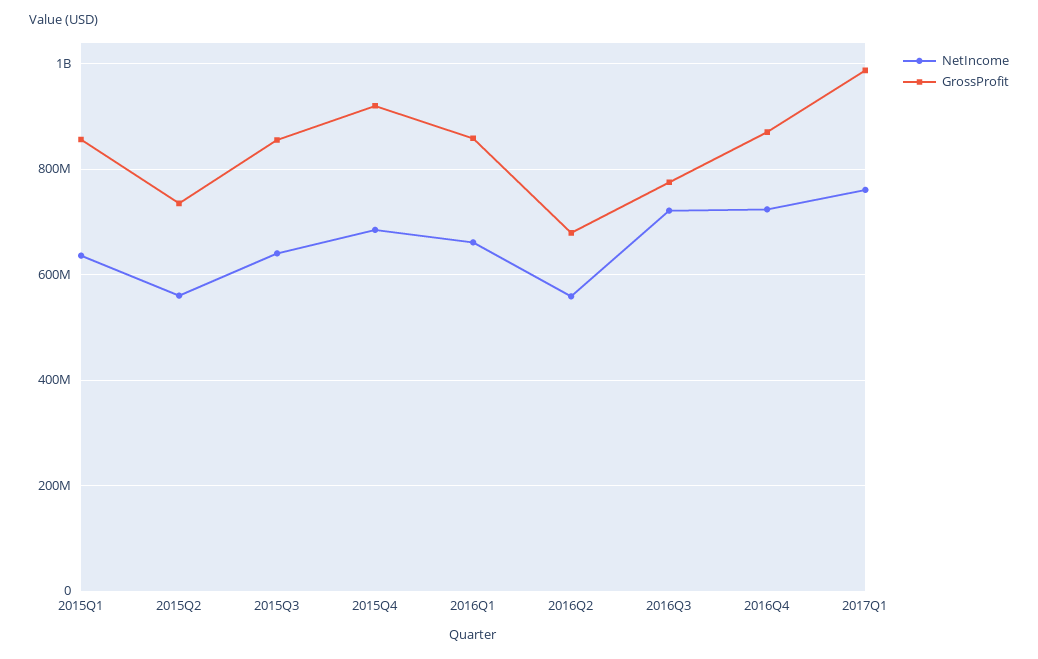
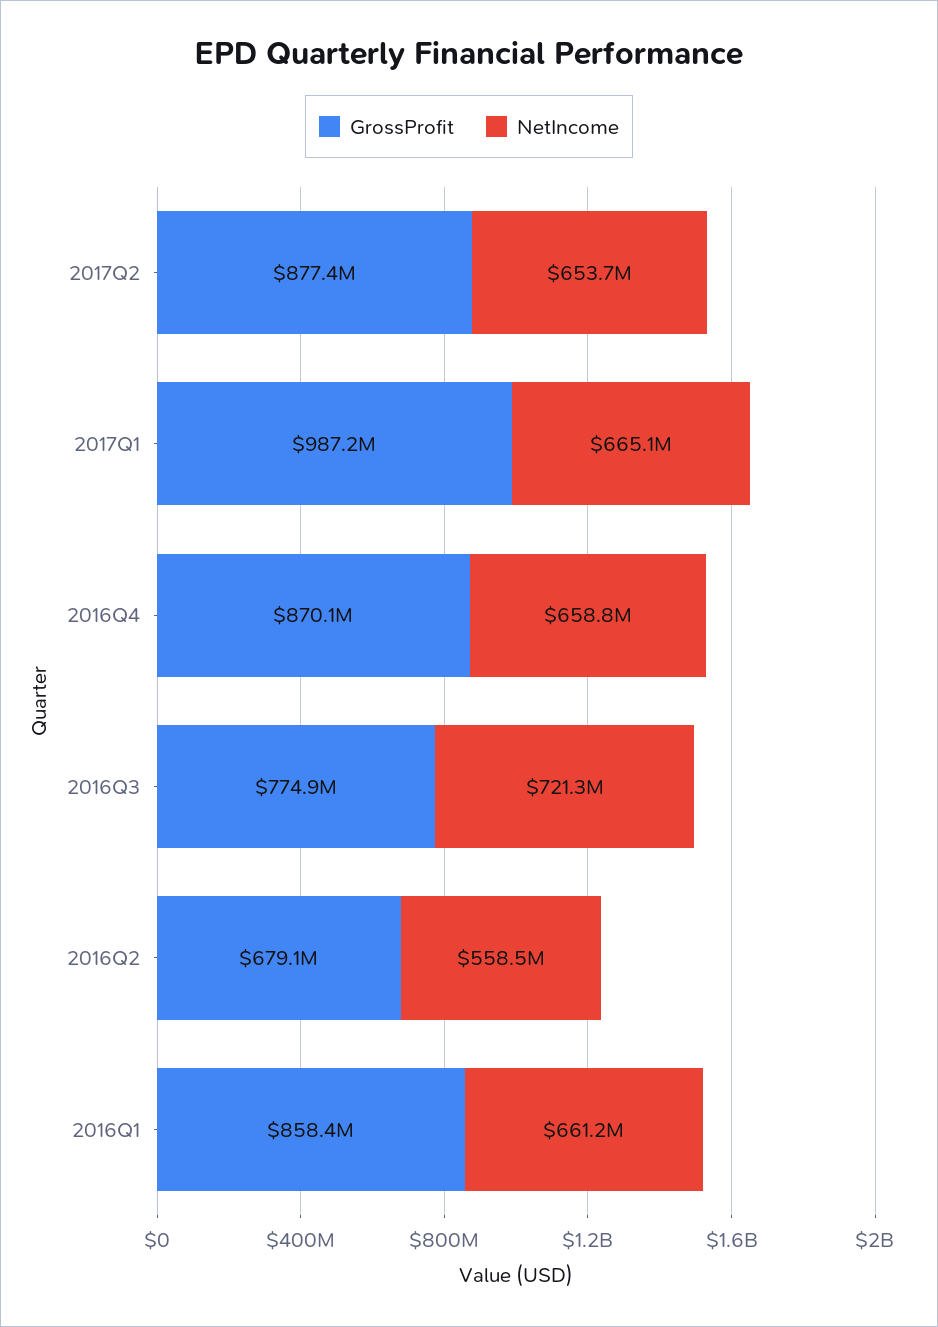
NetIncome, 2015Q1: 640000000 -> none
GrossProfit, 2015Q1: 860000000 -> none
NetIncome, 2015Q2: 560000000 -> none
GrossProfit, 2015Q2: 740000000 -> none
NetIncome, 2015Q3: 640000000 -> none
GrossProfit, 2015Q3: 860000000 -> none
NetIncome, 2015Q4: 680000000 -> none
GrossProfit, 2015Q4: 920000000 -> none
NetIncome, 2016Q4: 720000000 -> 658800000
NetIncome, 2017Q1: 760000000 -> 665100000
GrossProfit, 2017Q2: none -> 877400000
NetIncome, 2017Q2: none -> 653700000

